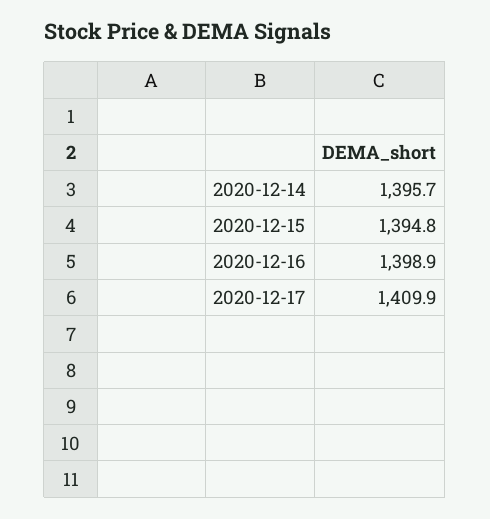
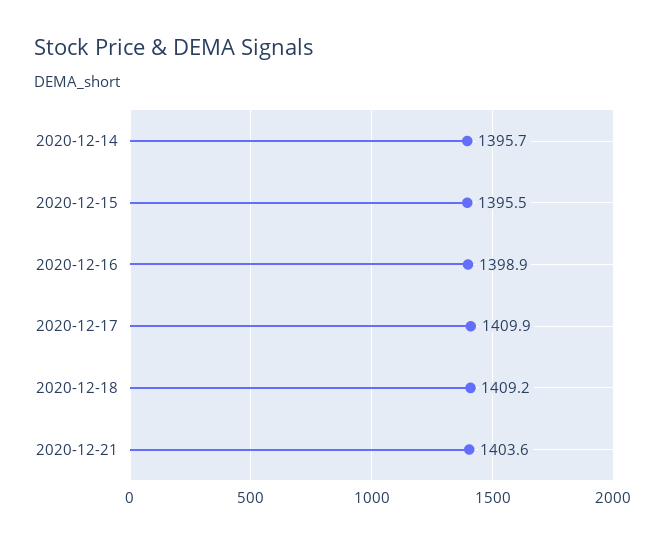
2020-12-15: 1394.8 -> 1395.5
2020-12-18: none -> 1409.2
2020-12-21: none -> 1403.6

